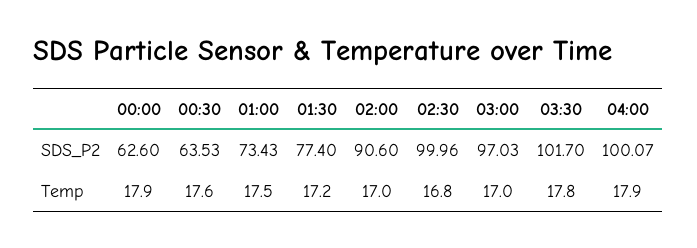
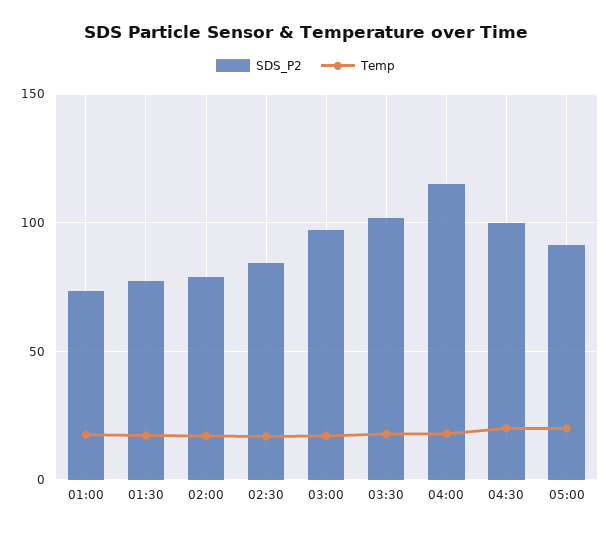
SDS_P2, 00:00: 62.6 -> none
SDS_P2, 00:30: 63.53 -> none
SDS_P2, 02:00: 90.6 -> 80
SDS_P2, 02:30: 99.96 -> 85
SDS_P2, 04:00: 100.07 -> 115
Temp, 00:00: 17.9 -> none
Temp, 00:30: 17.6 -> none
SDS_P2, 04:30: none -> 100
Temp, 04:30: none -> 20
SDS_P2, 05:00: none -> 90
Temp, 05:00: none -> 20

